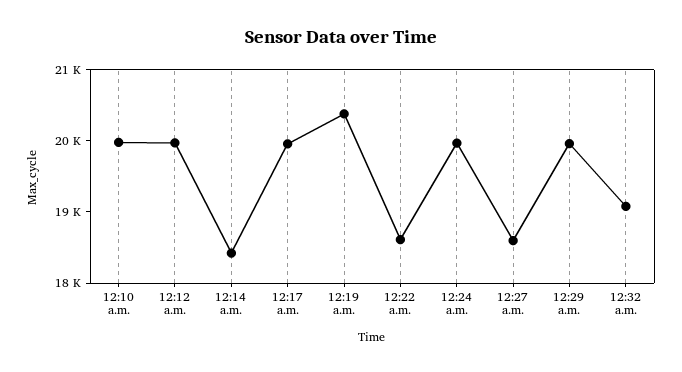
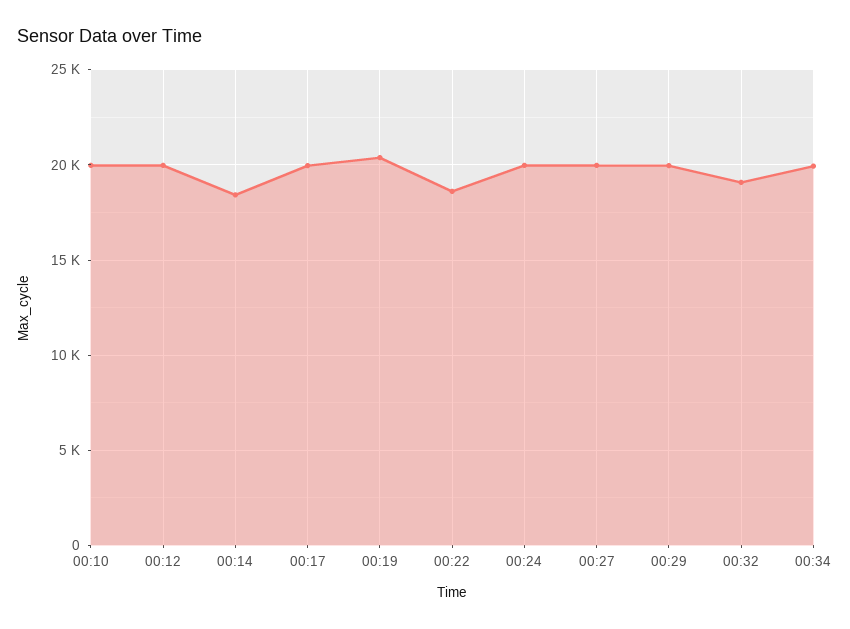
12:27 a.m.: 18600 -> 20000
00:34: none -> 20000

